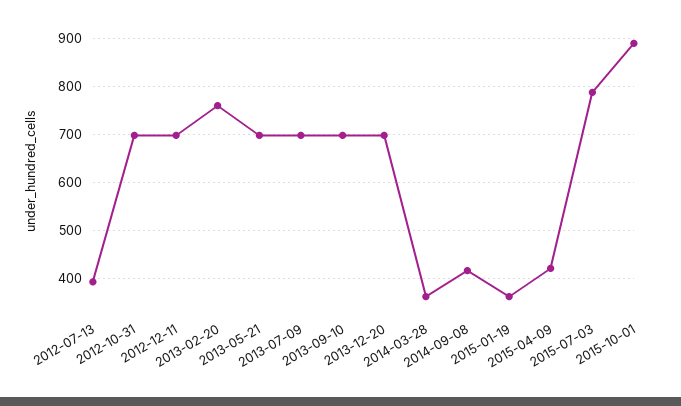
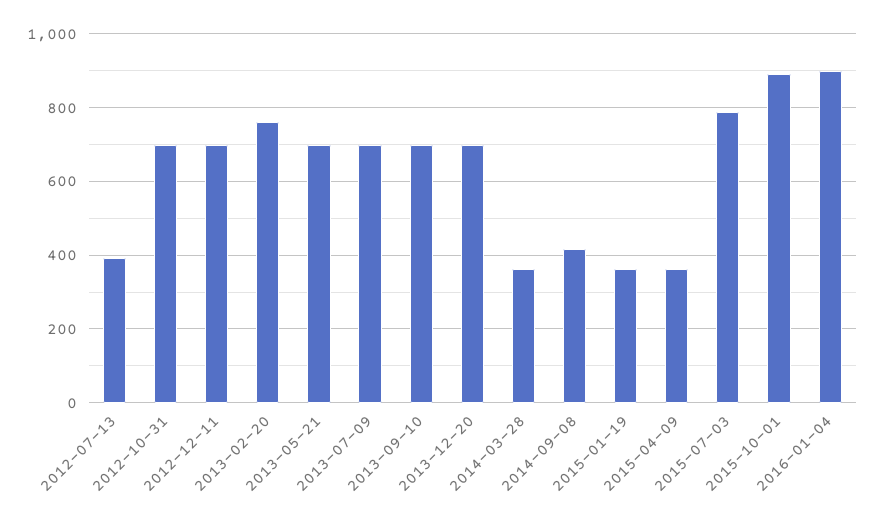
2015-04-09: 420 -> 360
2016-01-04: none -> 900

